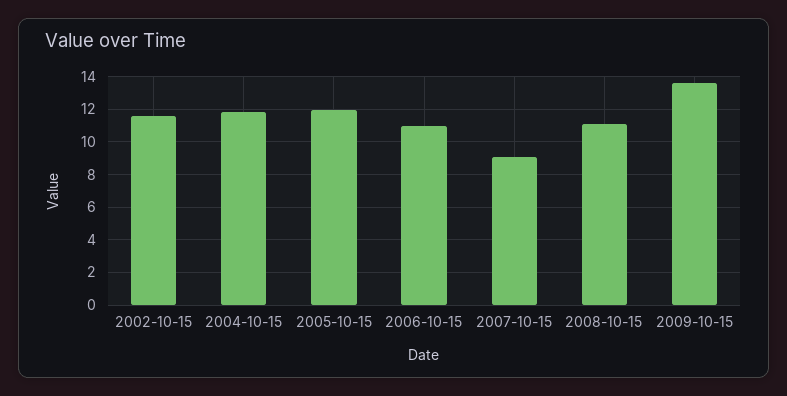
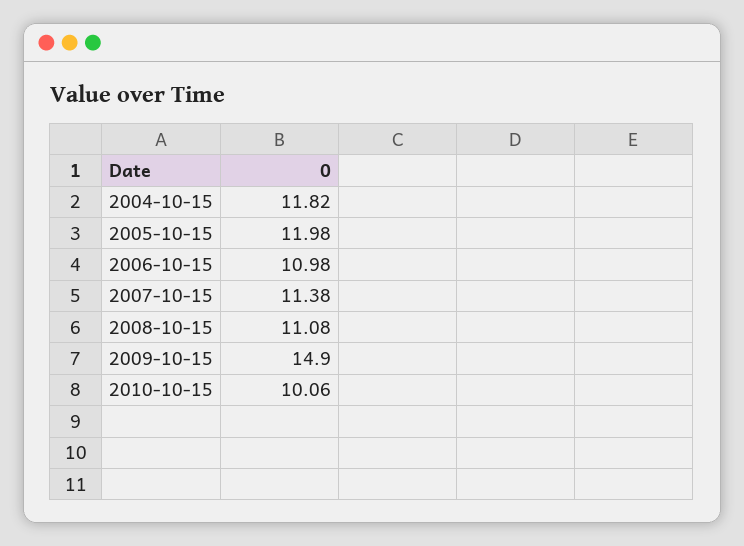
2002-10-15: 11.5 -> none
2007-10-15: 9 -> 11.38
2009-10-15: 13.5 -> 14.9
2010-10-15: none -> 10.06

